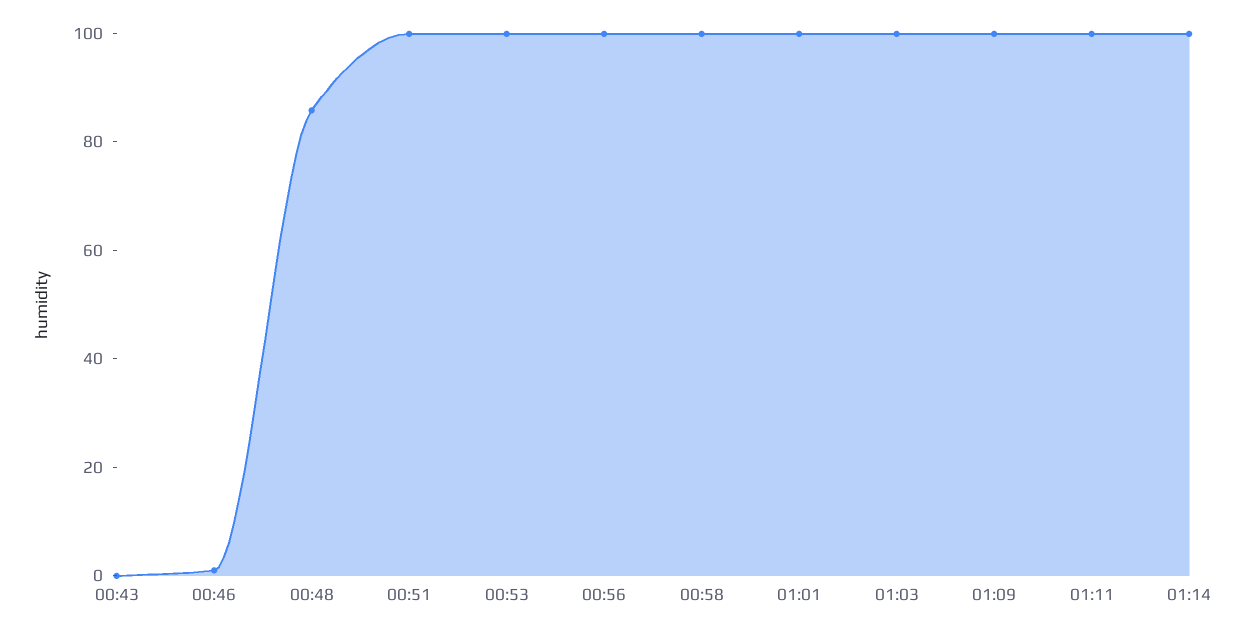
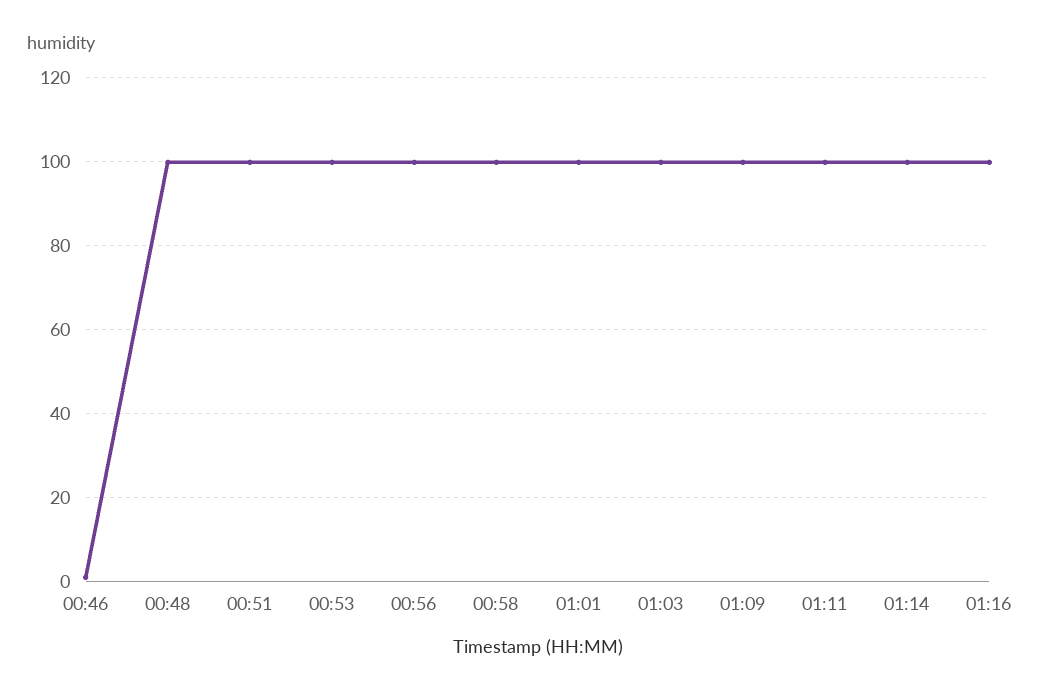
00:43: 0 -> none
00:48: 85 -> 100
01:16: none -> 100

